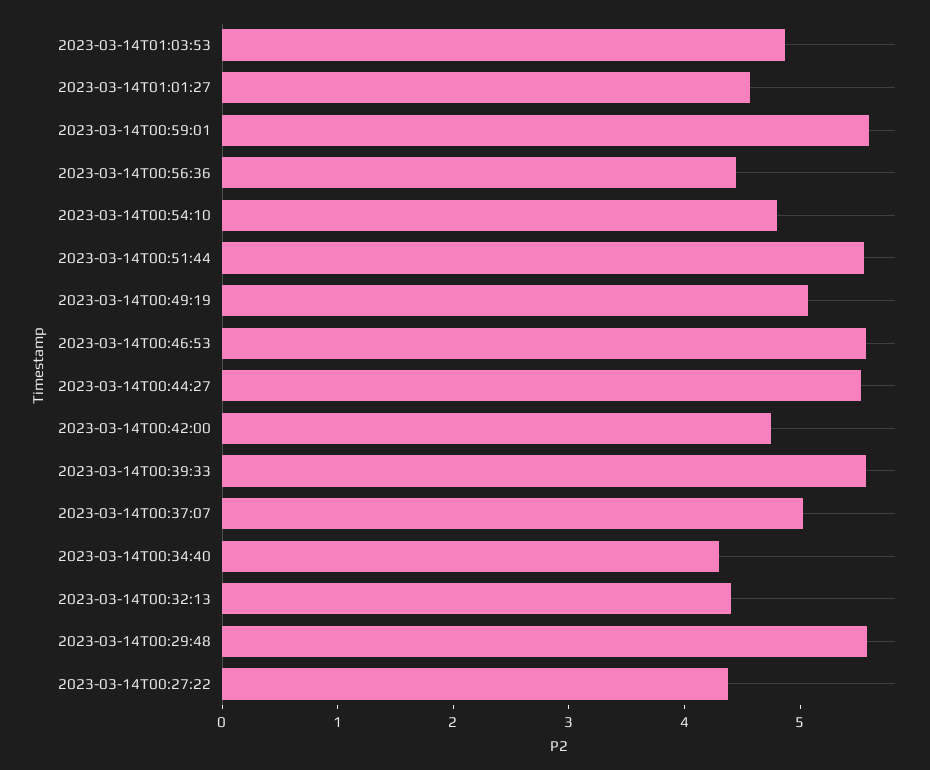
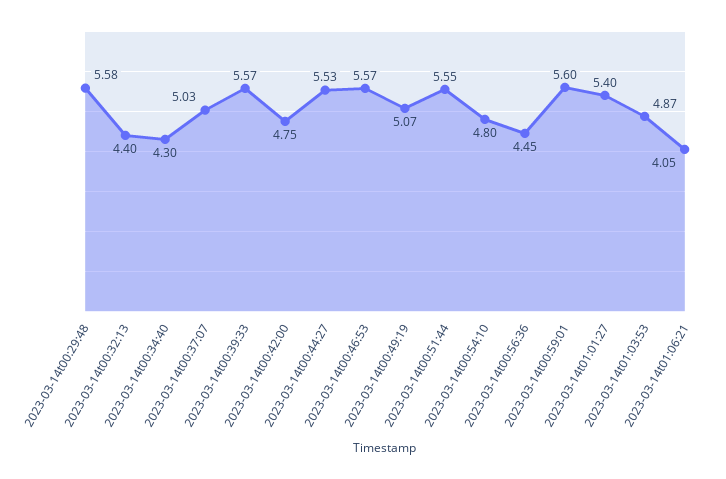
2023-03-14T01:01:27: 4.6 -> 5.4
2023-03-14T00:27:22: 4.4 -> none
2023-03-14t01:06:21: none -> 4.05

